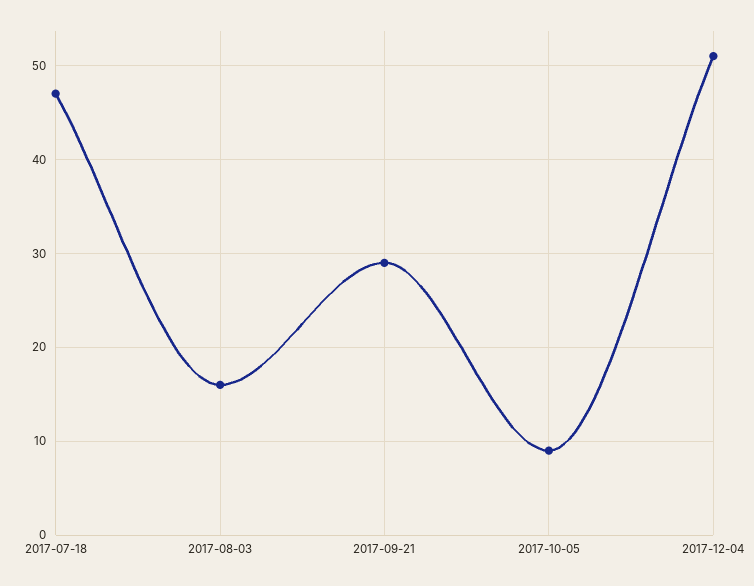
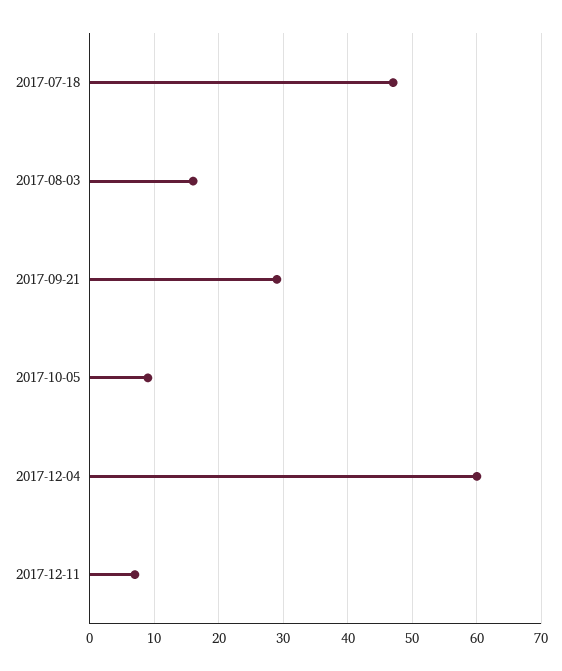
2017-12-04: 51 -> 60
2017-12-11: none -> 7

